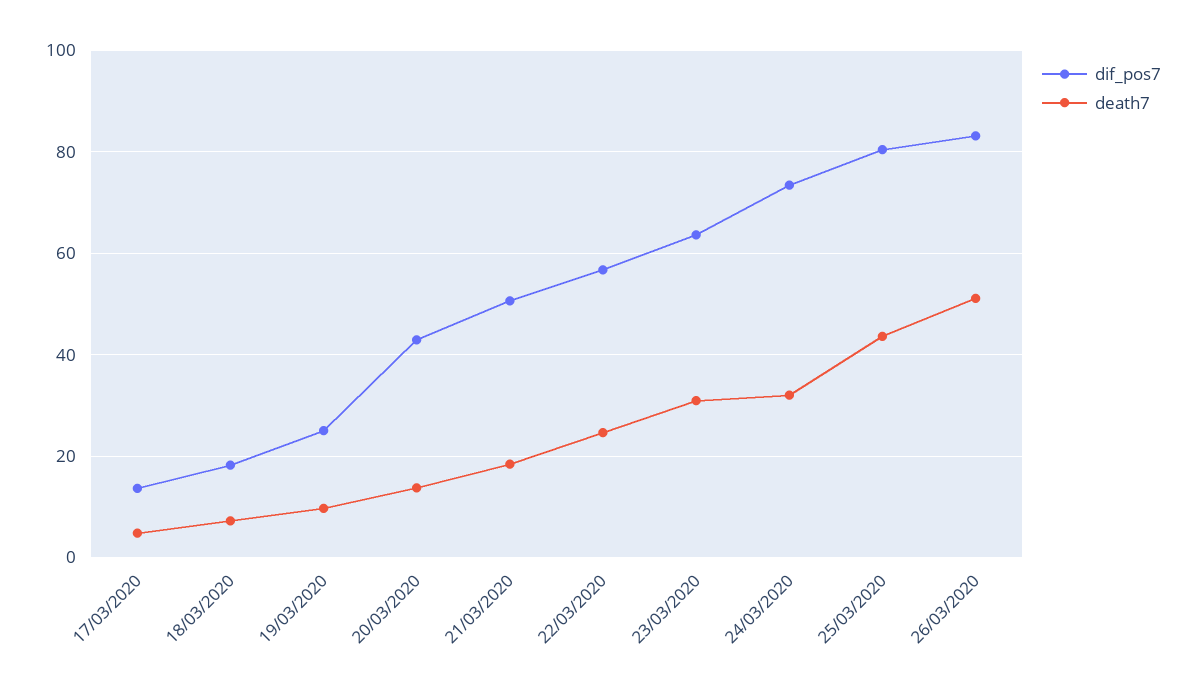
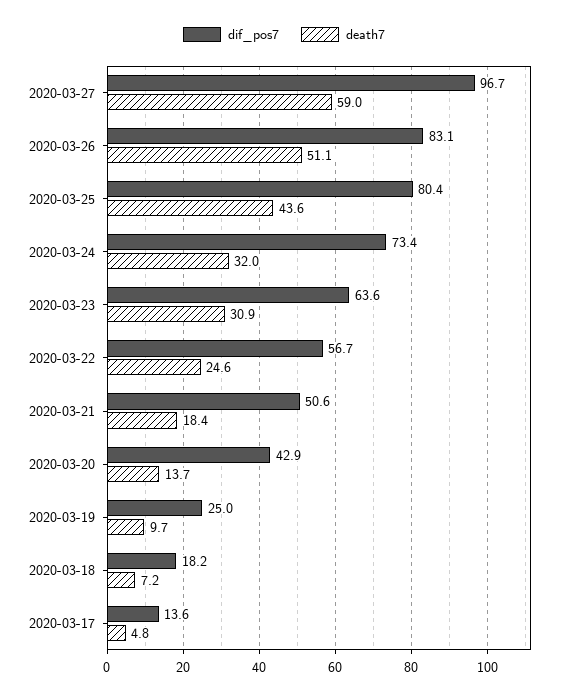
dif_pos7, 2020-03-27: none -> 96.7
death7, 2020-03-27: none -> 59

